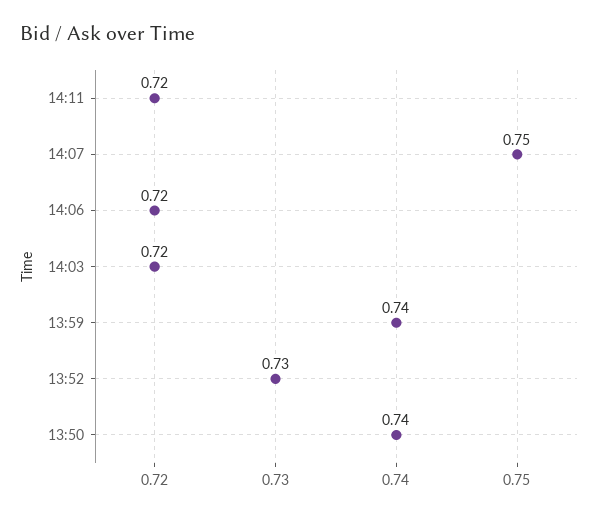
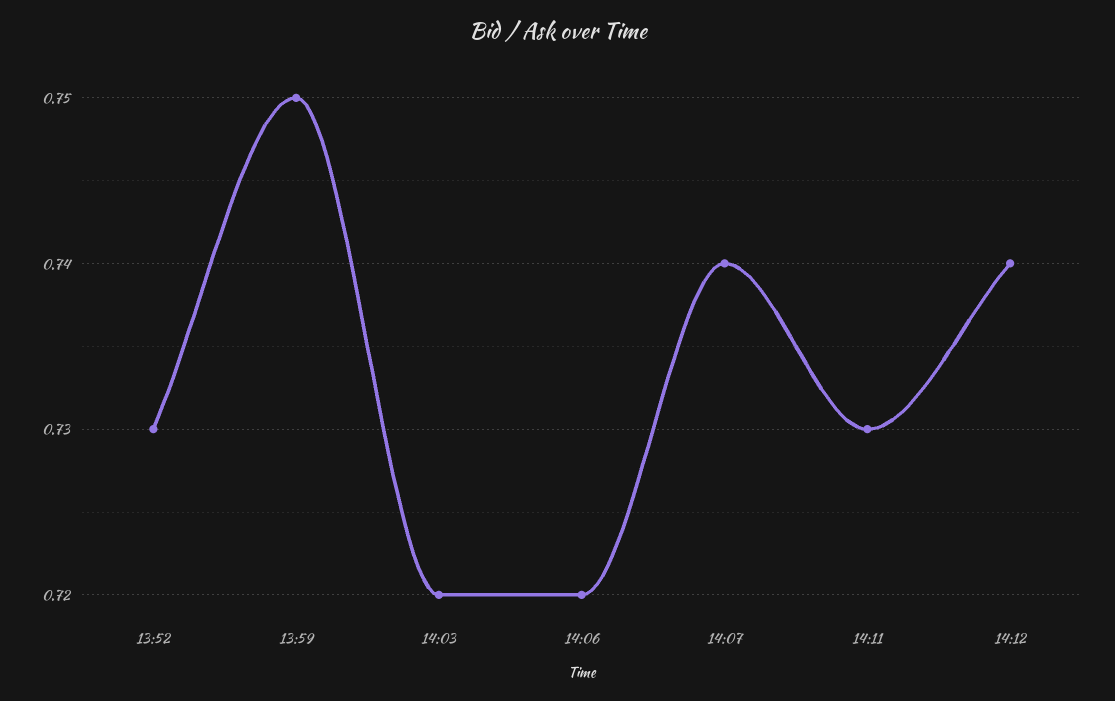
14:11: 0.72 -> 0.73
14:07: 0.75 -> 0.74
13:59: 0.74 -> 0.75
13:50: 0.74 -> none
14:12: none -> 0.74

